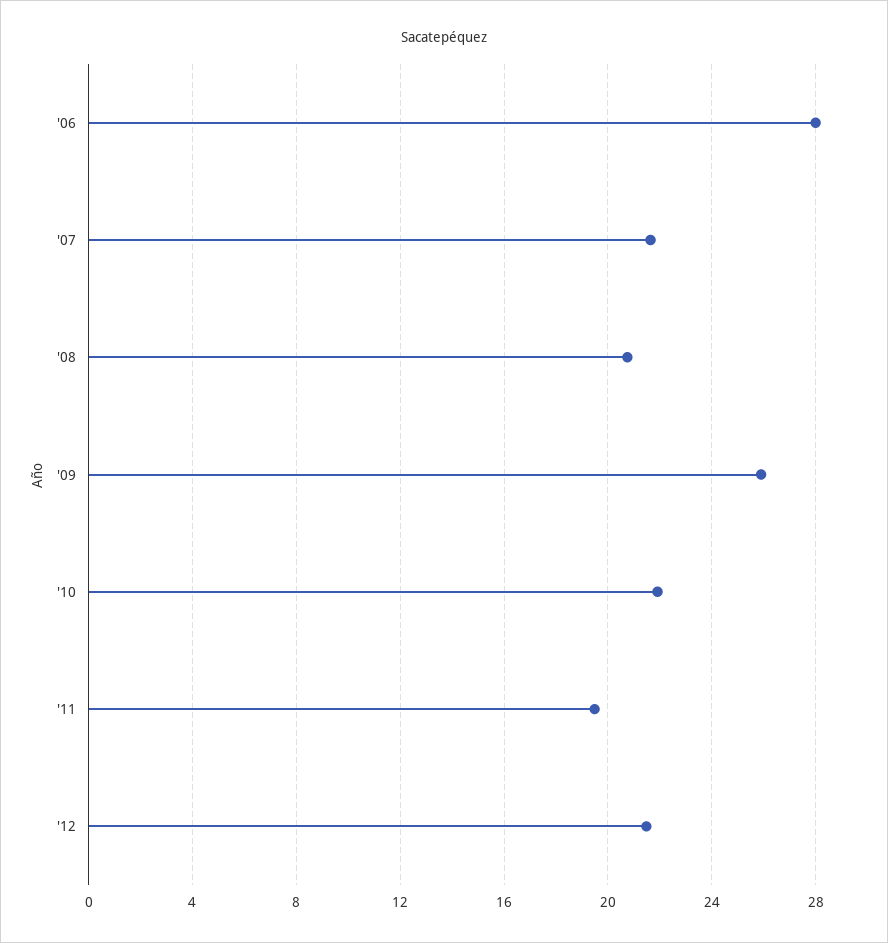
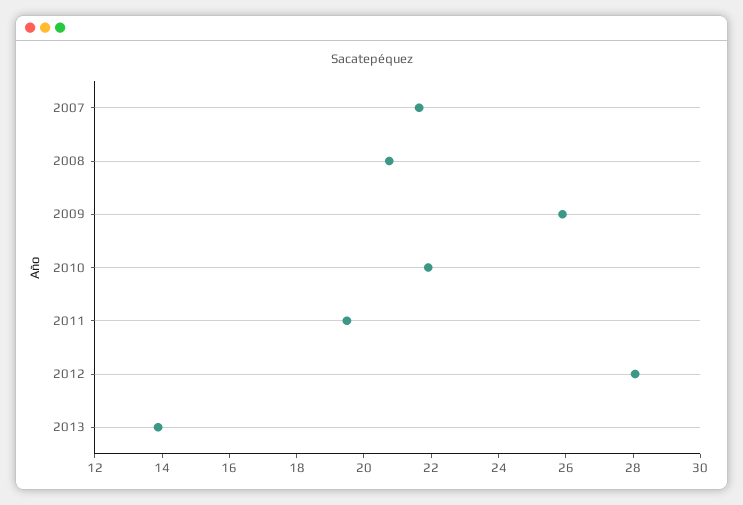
'06: 28 -> none
'12: 21.5 -> 28
2013: none -> 14

